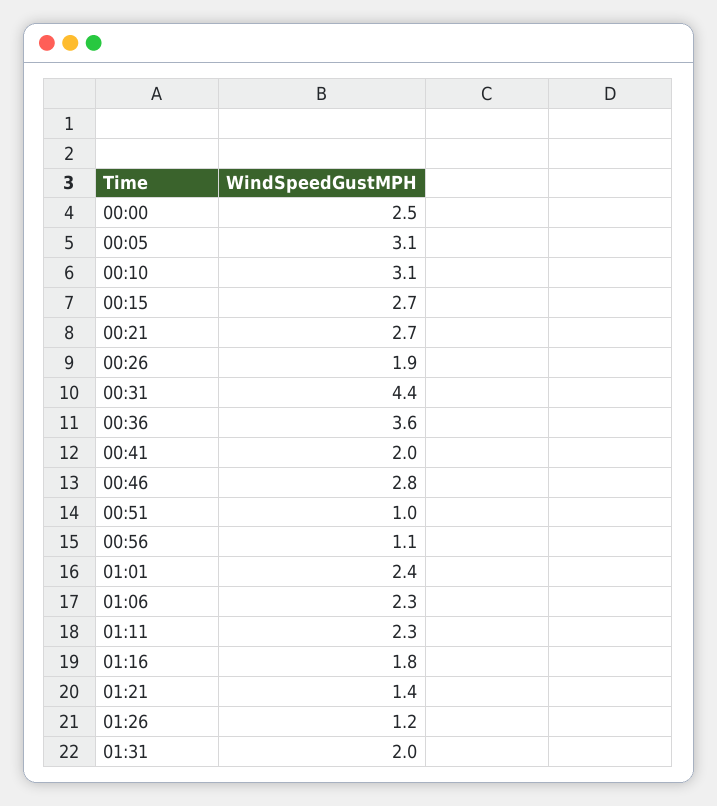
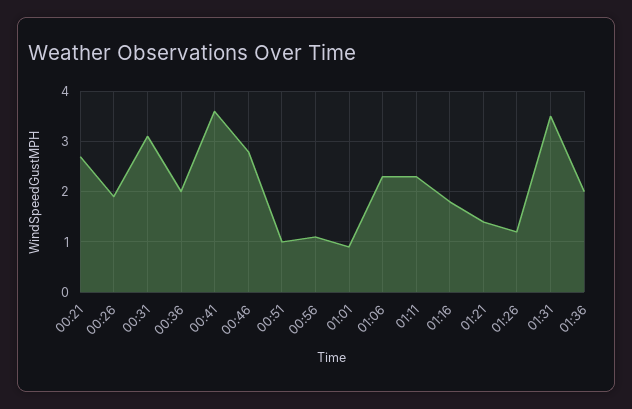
00:00: 2.5 -> none
00:05: 3.1 -> none
00:10: 3.1 -> none
00:15: 2.7 -> none
00:31: 4.4 -> 3
00:36: 3.6 -> 2
00:41: 2 -> 3.5
01:01: 2.4 -> 1
01:31: 2 -> 3.5
01:36: none -> 2

